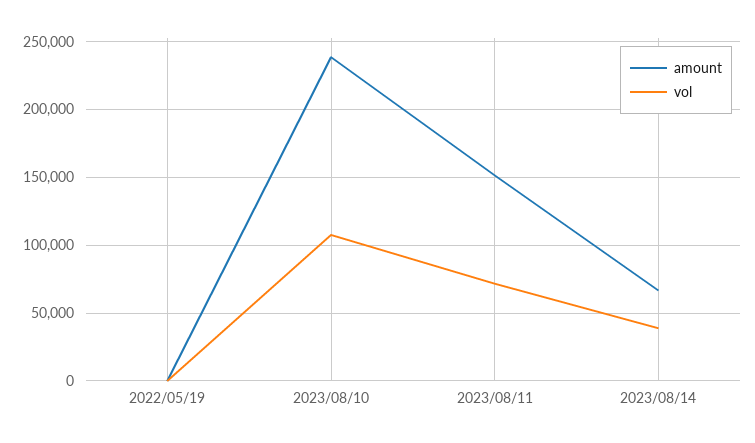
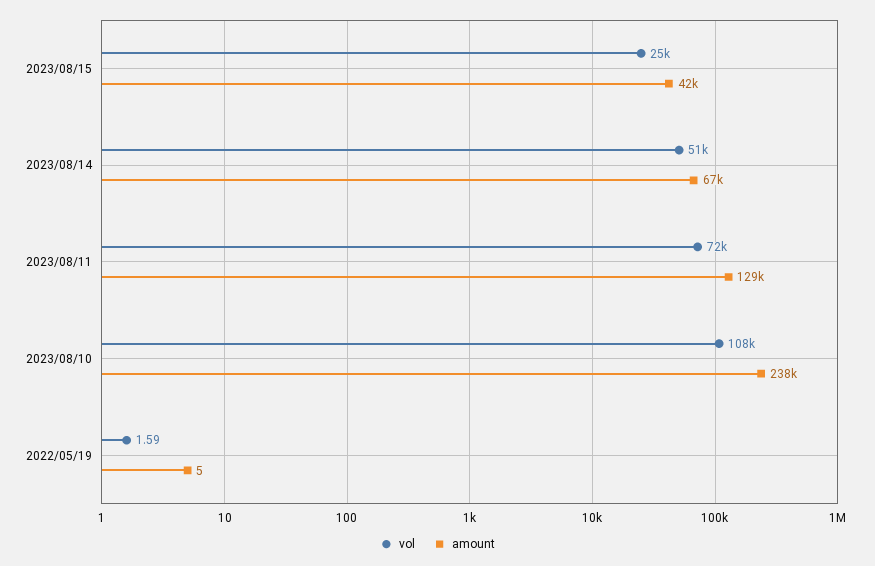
amount, 2023/08/11: 150000 -> 129000
vol, 2023/08/14: 40000 -> 51000
vol, 2023/08/15: none -> 25000
amount, 2023/08/15: none -> 42000

